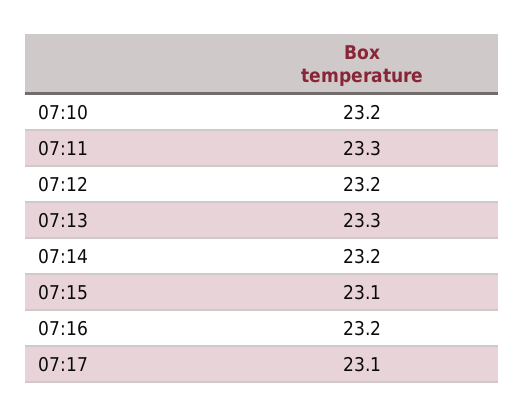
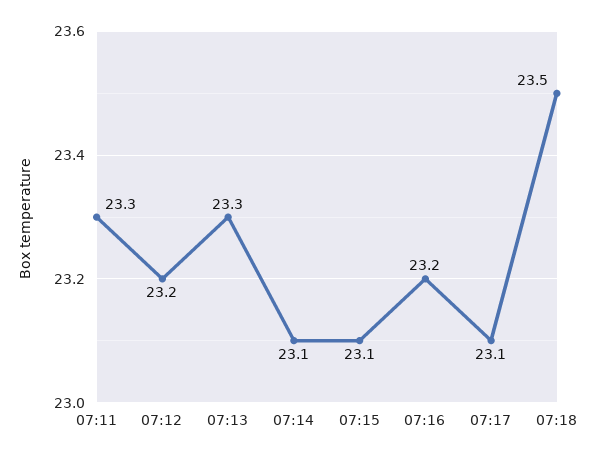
07:10: 23.2 -> none
07:14: 23.2 -> 23.1
07:18: none -> 23.5

